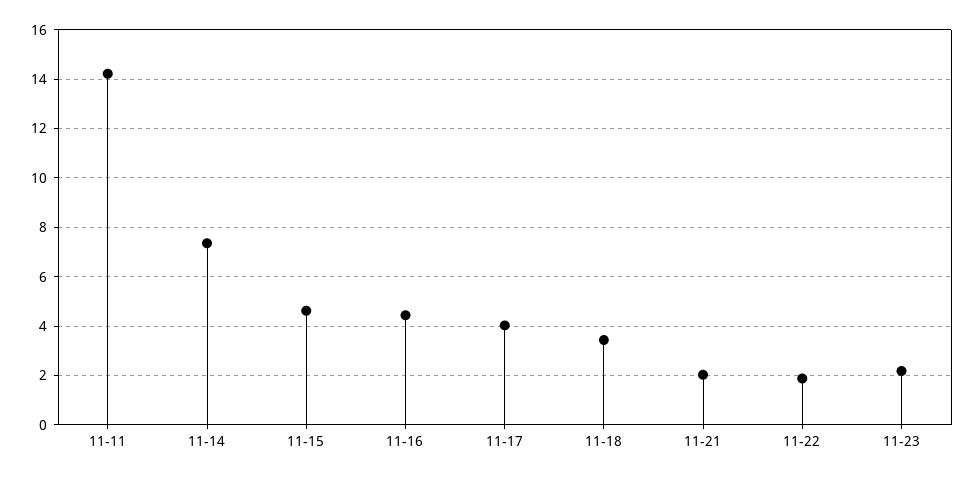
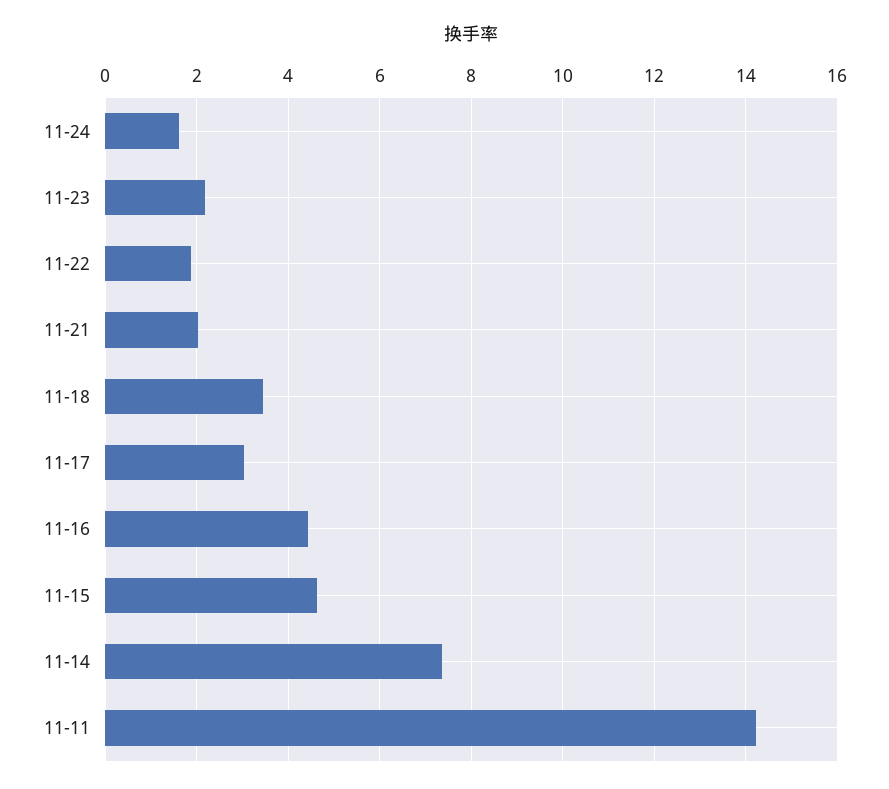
11-17: 4 -> 3
11-24: none -> 1.6

